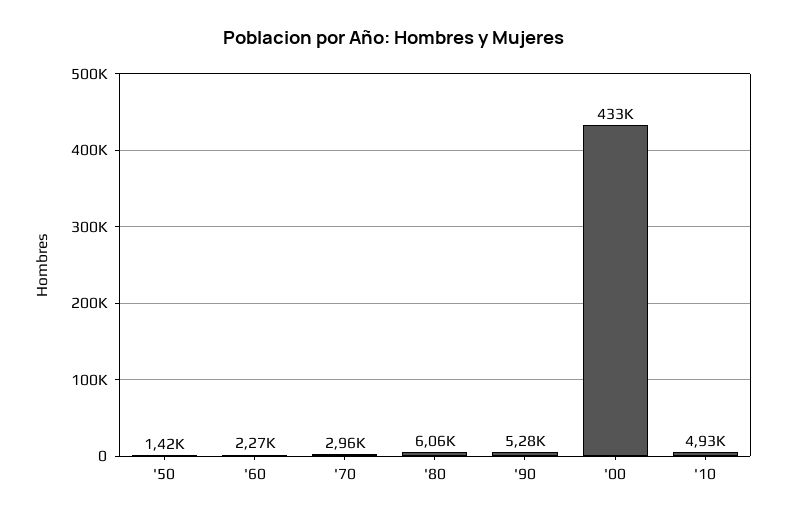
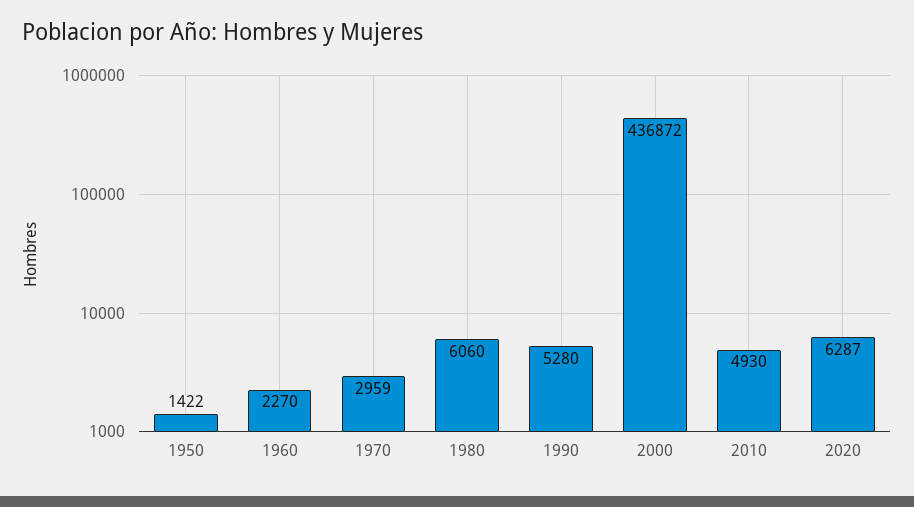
'00: 433000 -> 436872
2020: none -> 6287

